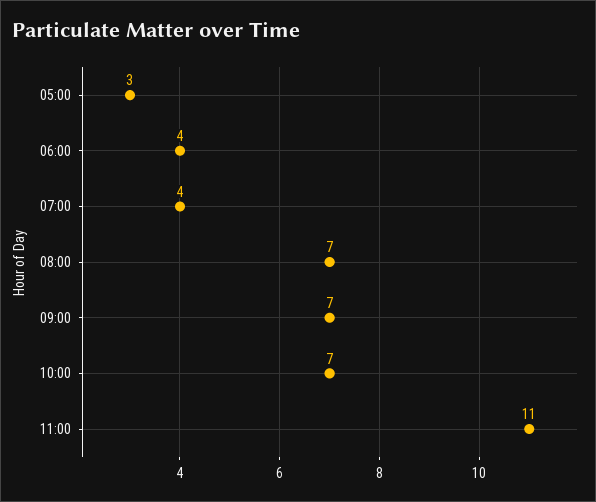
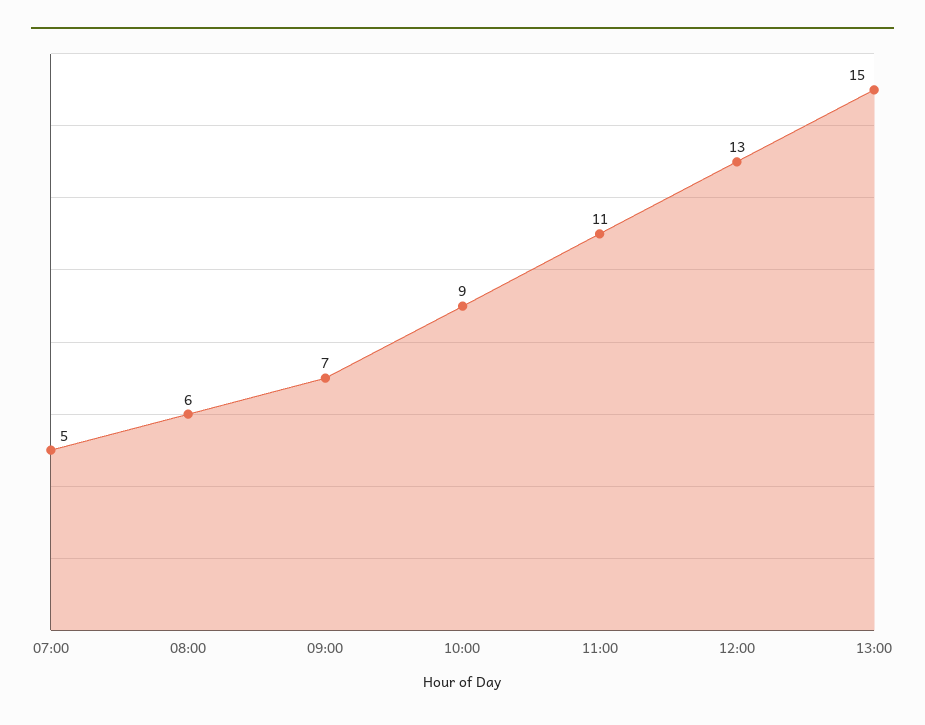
05:00: 3 -> none
06:00: 4 -> none
07:00: 4 -> 5
08:00: 7 -> 6
10:00: 7 -> 9
12:00: none -> 13
13:00: none -> 15

